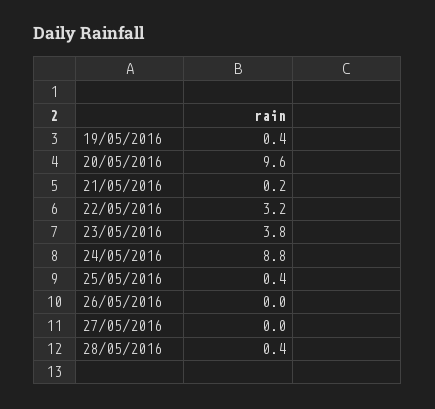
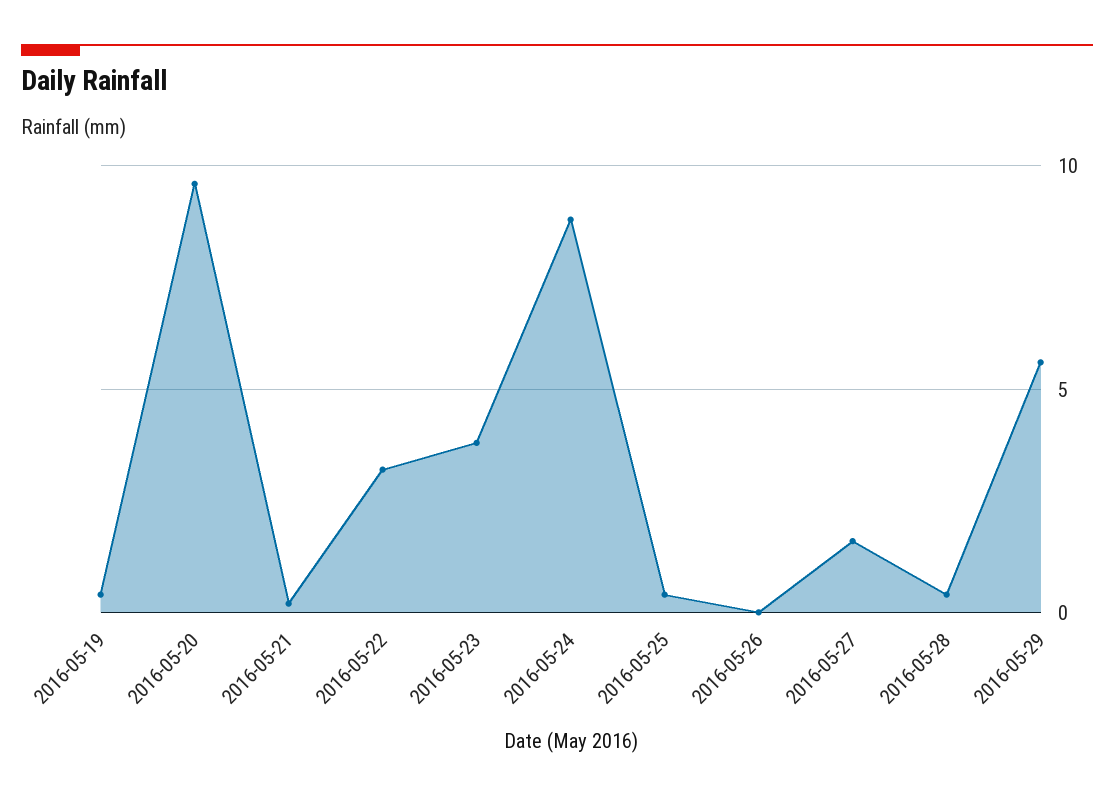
27/05/2016: 0 -> 1.5
2016-05-29: none -> 5.5

